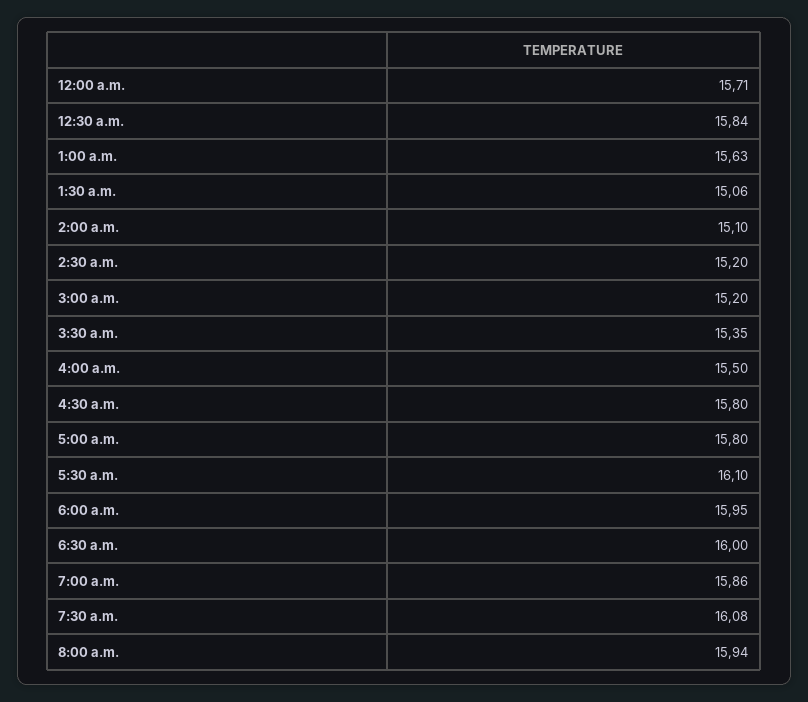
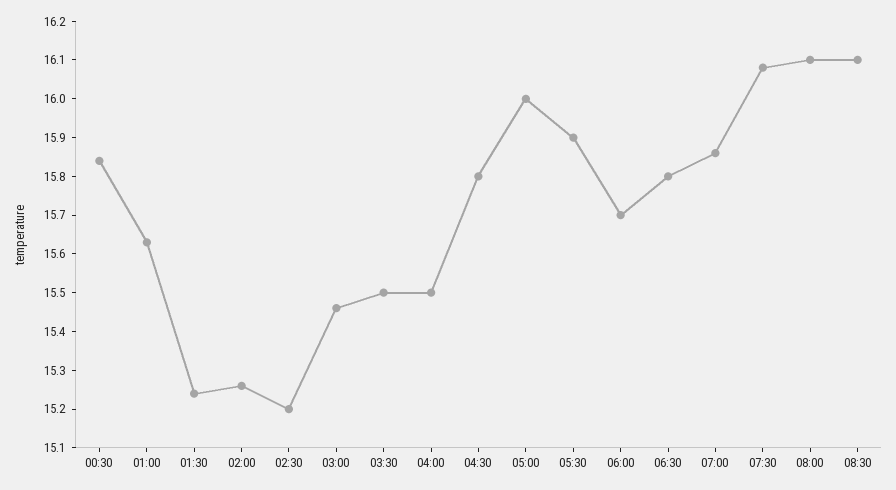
12:00 a.m.: 15.71 -> none
1:30 a.m.: 15.06 -> 15.25
2:00 a.m.: 15.1 -> 15.25
3:00 a.m.: 15.2 -> 15.45
3:30 a.m.: 15.35 -> 15.5
5:00 a.m.: 15.8 -> 16
5:30 a.m.: 16.1 -> 15.9
6:00 a.m.: 15.95 -> 15.7
6:30 a.m.: 16 -> 15.8
8:00 a.m.: 15.94 -> 16.1
08:30: none -> 16.1

